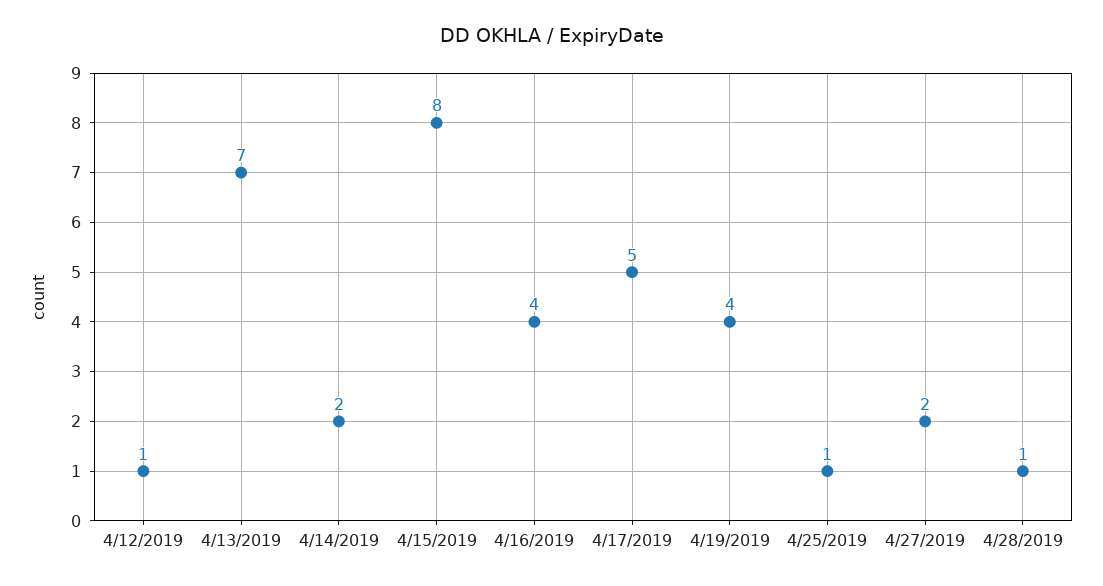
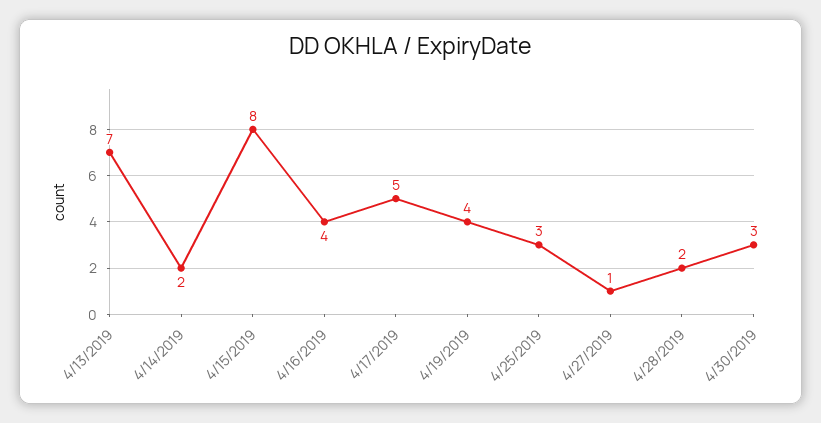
4/12/2019: 1 -> none
4/25/2019: 1 -> 3
4/27/2019: 2 -> 1
4/28/2019: 1 -> 2
4/30/2019: none -> 3

